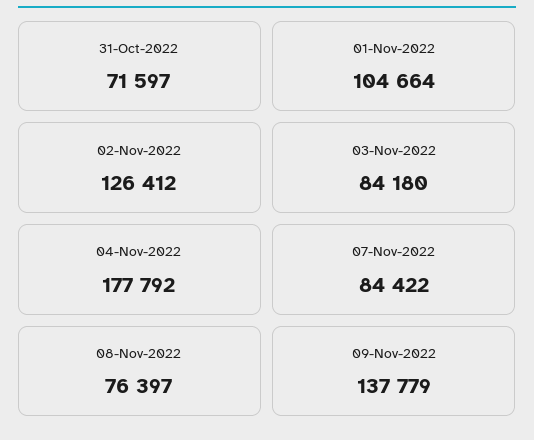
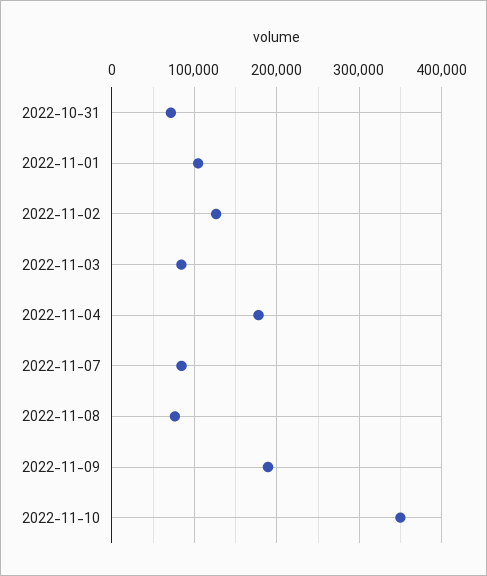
09-Nov-2022: 137779 -> 190000
2022-11-10: none -> 350000

